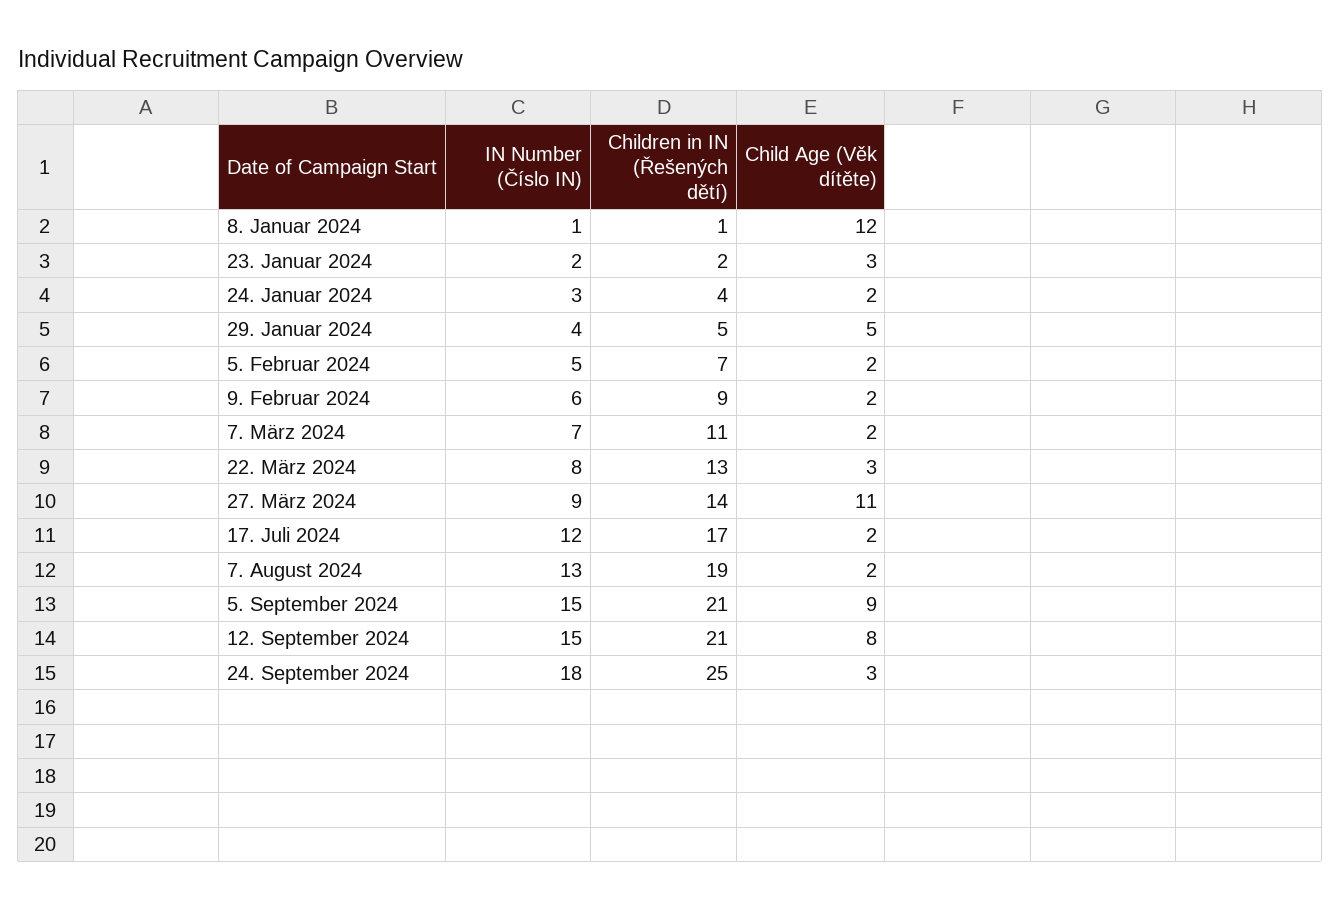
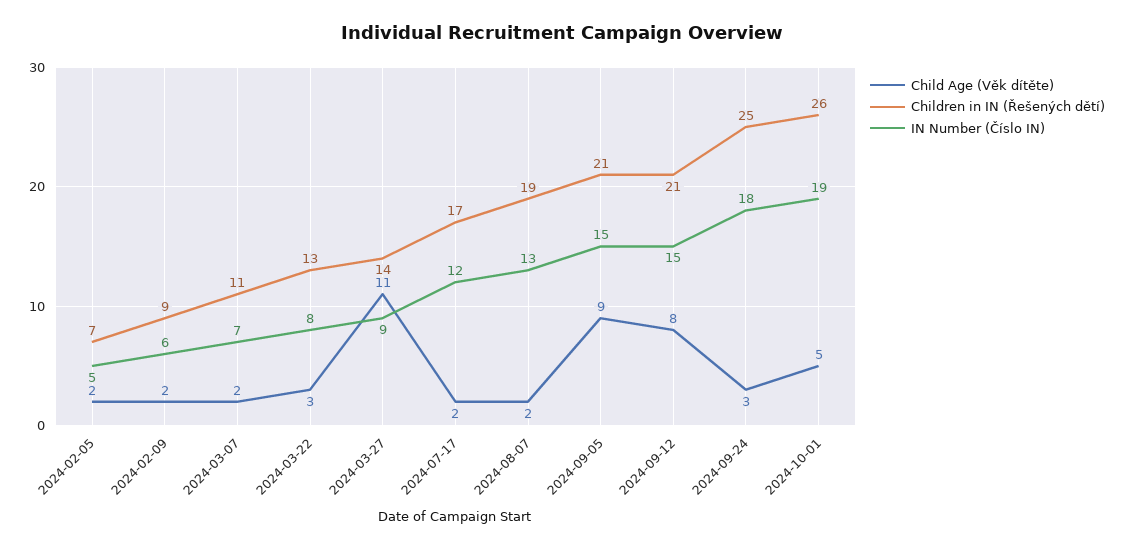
IN Number (Číslo IN), 8. Januar 2024: 1 -> none
Children in IN (Řešených dětí), 8. Januar 2024: 1 -> none
Child Age (Věk dítěte), 8. Januar 2024: 12 -> none
IN Number (Číslo IN), 23. Januar 2024: 2 -> none
Children in IN (Řešených dětí), 23. Januar 2024: 2 -> none
Child Age (Věk dítěte), 23. Januar 2024: 3 -> none
IN Number (Číslo IN), 24. Januar 2024: 3 -> none
Children in IN (Řešených dětí), 24. Januar 2024: 4 -> none
Child Age (Věk dítěte), 24. Januar 2024: 2 -> none
IN Number (Číslo IN), 29. Januar 2024: 4 -> none
Children in IN (Řešených dětí), 29. Januar 2024: 5 -> none
Child Age (Věk dítěte), 29. Januar 2024: 5 -> none
Child Age (Věk dítěte), 2024-10-01: none -> 5
Children in IN (Řešených dětí), 2024-10-01: none -> 26
IN Number (Číslo IN), 2024-10-01: none -> 19

